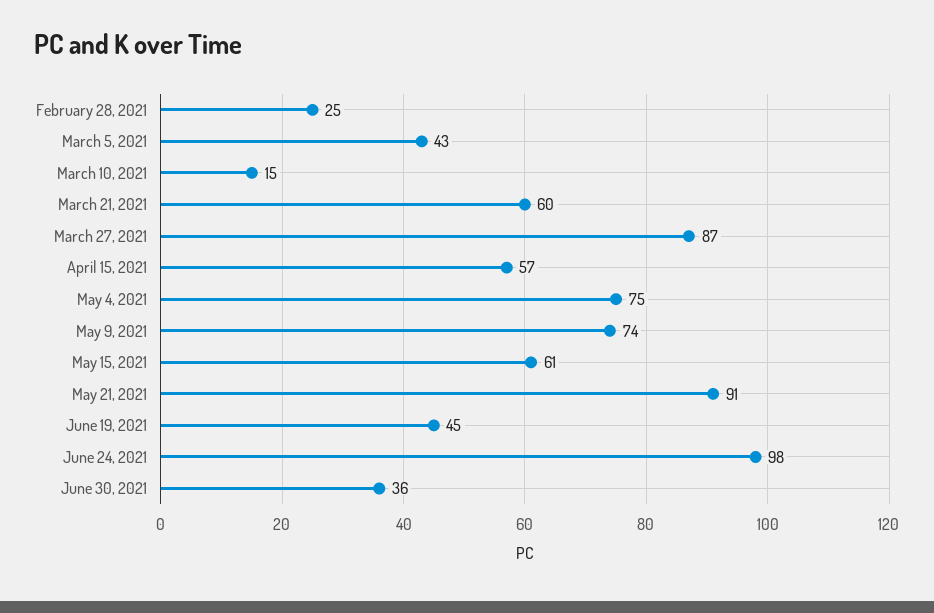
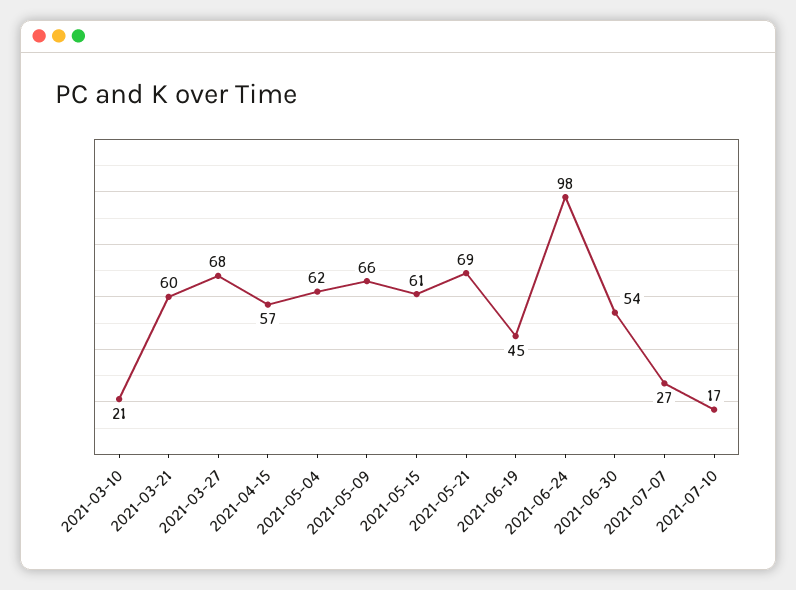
February 28, 2021: 25 -> none
March 5, 2021: 43 -> none
March 10, 2021: 15 -> 21
March 27, 2021: 87 -> 68
May 4, 2021: 75 -> 62
May 9, 2021: 74 -> 66
May 21, 2021: 91 -> 69
June 30, 2021: 36 -> 54
2021-07-07: none -> 27
2021-07-10: none -> 17

